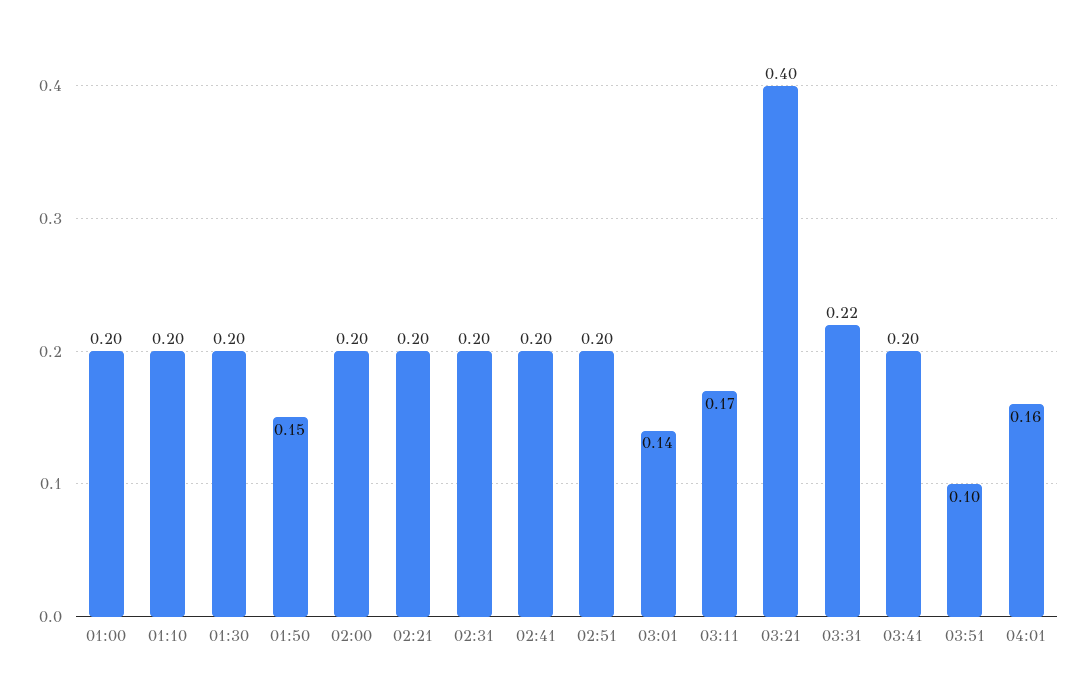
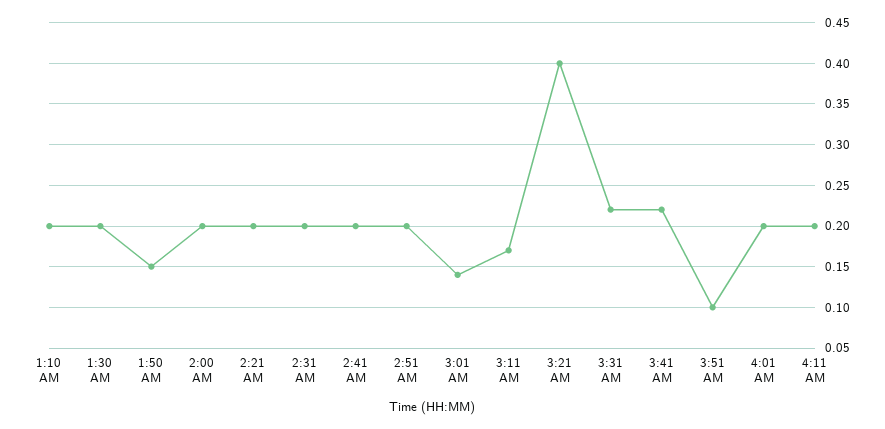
01:00: 0.2 -> none
03:41: 0.2 -> 0.22
04:01: 0.16 -> 0.2
4:11 AM: none -> 0.2

